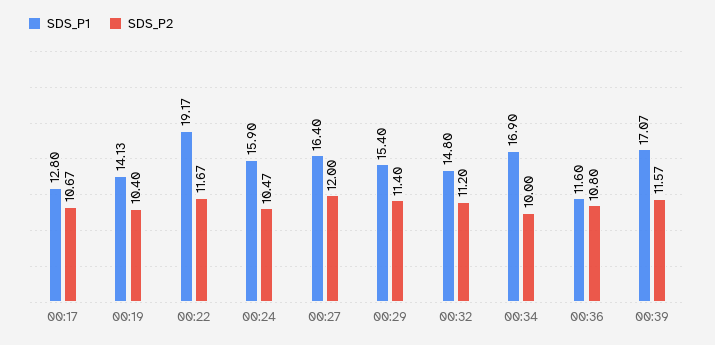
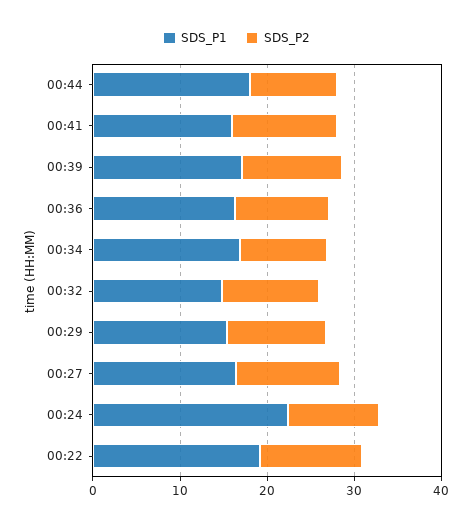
SDS_P1, 00:17: 12.8 -> none
SDS_P2, 00:17: 10.67 -> none
SDS_P1, 00:19: 14.13 -> none
SDS_P2, 00:19: 10.4 -> none
SDS_P1, 00:24: 15.9 -> 22
SDS_P1, 00:36: 11.6 -> 16
SDS_P1, 00:44: none -> 18
SDS_P2, 00:44: none -> 10
SDS_P1, 00:41: none -> 16
SDS_P2, 00:41: none -> 12

